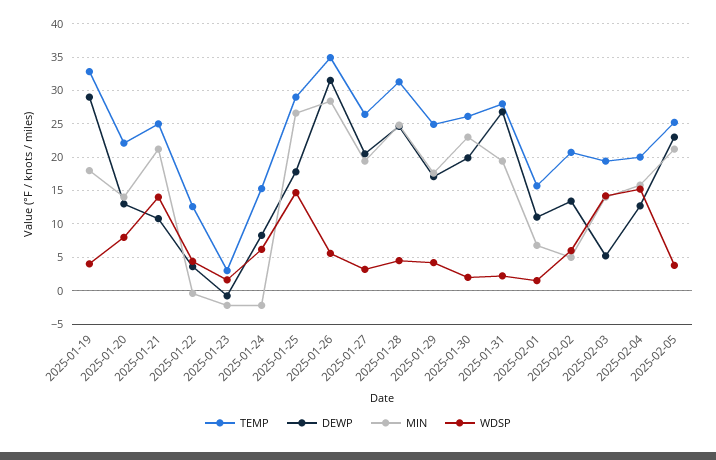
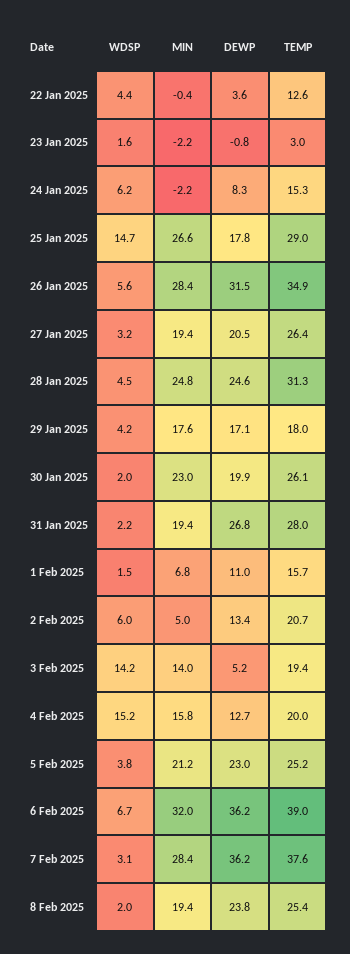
TEMP, 2025-01-19: 33 -> none
DEWP, 2025-01-19: 29 -> none
MIN, 2025-01-19: 18 -> none
WDSP, 2025-01-19: 4 -> none
TEMP, 2025-01-20: 22 -> none
DEWP, 2025-01-20: 13 -> none
MIN, 2025-01-20: 14 -> none
WDSP, 2025-01-20: 8 -> none
TEMP, 2025-01-21: 25 -> none
DEWP, 2025-01-21: 11 -> none
MIN, 2025-01-21: 21 -> none
WDSP, 2025-01-21: 14 -> none
TEMP, 2025-01-29: 25 -> 18
WDSP, 6 Feb 2025: none -> 6.7
MIN, 6 Feb 2025: none -> 32
DEWP, 6 Feb 2025: none -> 36.2
TEMP, 6 Feb 2025: none -> 39
WDSP, 7 Feb 2025: none -> 3.1
MIN, 7 Feb 2025: none -> 28.4
DEWP, 7 Feb 2025: none -> 36.2
TEMP, 7 Feb 2025: none -> 37.6
WDSP, 8 Feb 2025: none -> 2
MIN, 8 Feb 2025: none -> 19.4
DEWP, 8 Feb 2025: none -> 23.8
TEMP, 8 Feb 2025: none -> 25.4

